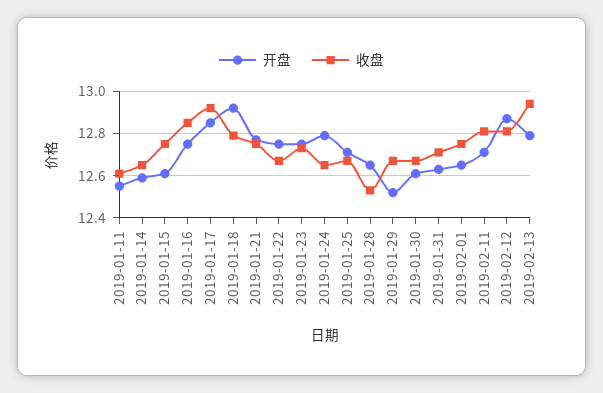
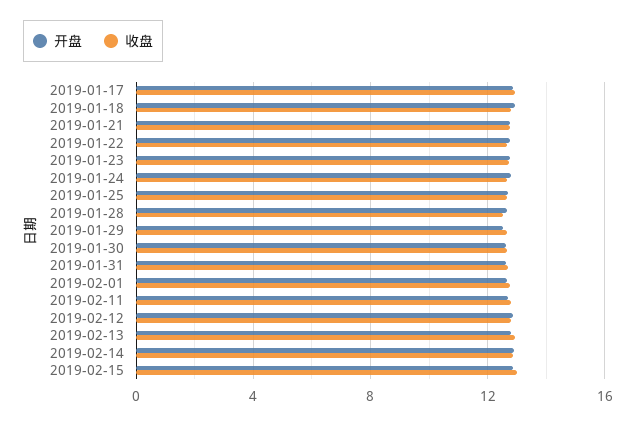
开盘, 2019-01-11: 12.55 -> none
收盘, 2019-01-11: 12.6 -> none
开盘, 2019-01-14: 12.6 -> none
收盘, 2019-01-14: 12.65 -> none
开盘, 2019-01-15: 12.6 -> none
收盘, 2019-01-15: 12.75 -> none
开盘, 2019-01-16: 12.75 -> none
收盘, 2019-01-16: 12.85 -> none
开盘, 2019-02-14: none -> 13
收盘, 2019-02-14: none -> 13
开盘, 2019-02-15: none -> 13
收盘, 2019-02-15: none -> 13

